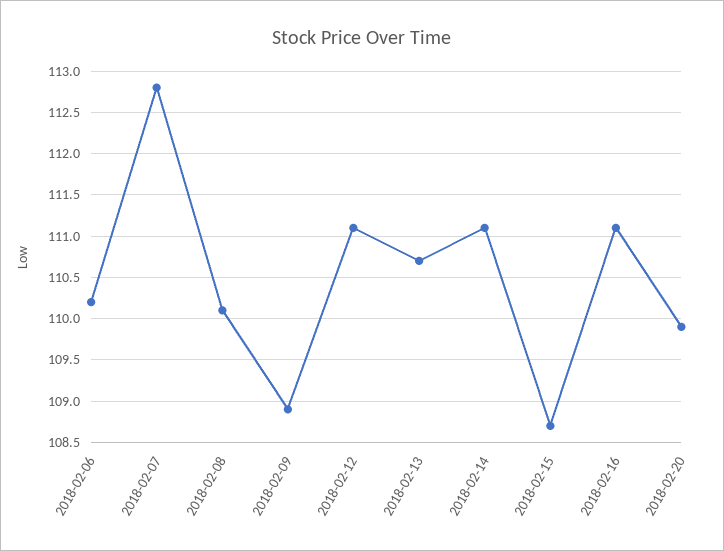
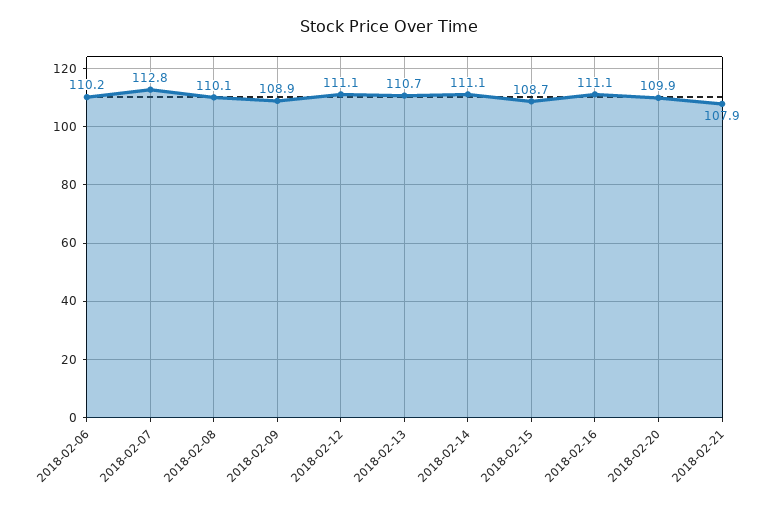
2018-02-21: none -> 107.9

